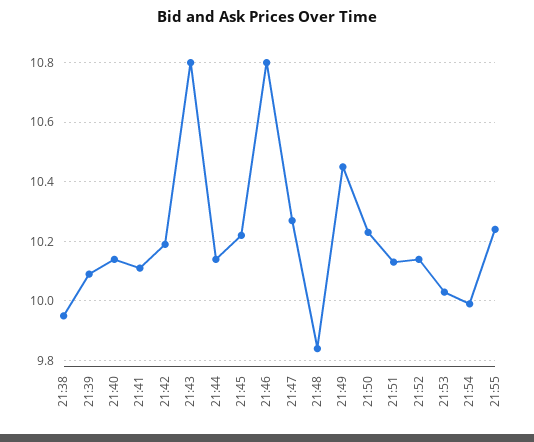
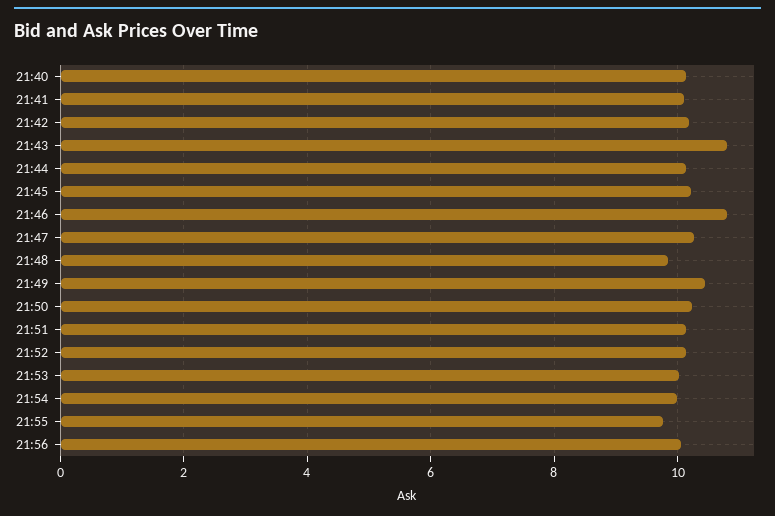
21:38: 9.95 -> none
21:39: 10.1 -> none
21:55: 10.25 -> 9.8
21:56: none -> 10

